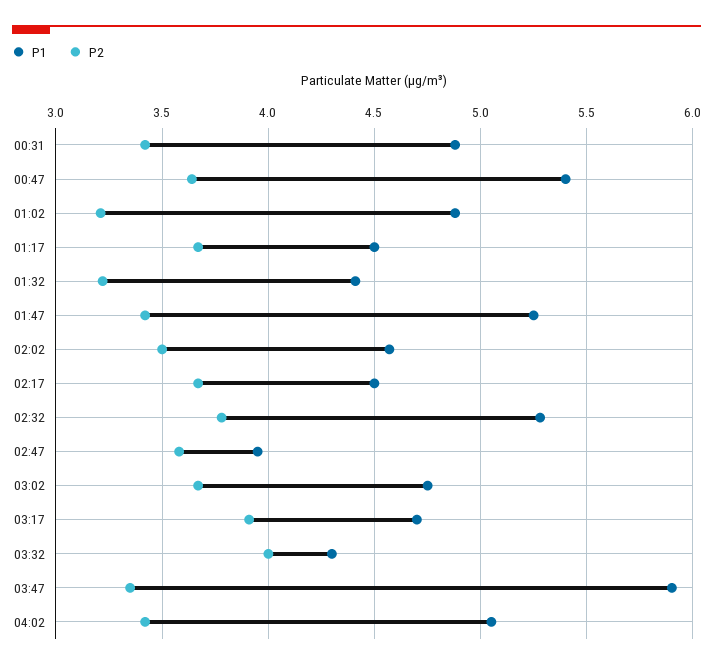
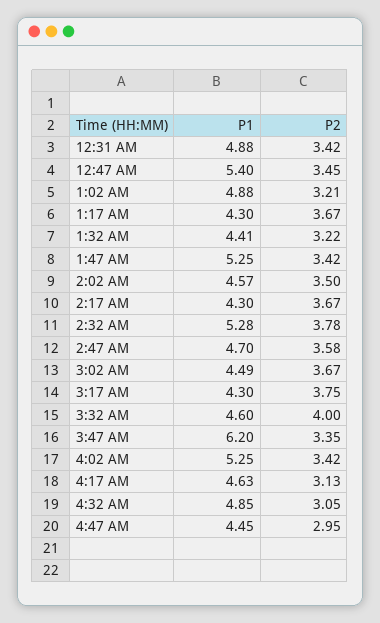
P2, 00:47: 3.65 -> 3.45
P1, 01:17: 4.5 -> 4.3
P1, 02:17: 4.5 -> 4.3
P1, 02:47: 3.95 -> 4.7
P1, 03:02: 4.75 -> 4.49
P1, 03:17: 4.7 -> 4.3
P2, 03:17: 3.9 -> 3.75
P1, 03:32: 4.3 -> 4.6
P1, 03:47: 5.9 -> 6.2
P1, 04:02: 5.05 -> 5.25
P1, 4:17 AM: none -> 4.63
P2, 4:17 AM: none -> 3.13
P1, 4:32 AM: none -> 4.85
P2, 4:32 AM: none -> 3.05
P1, 4:47 AM: none -> 4.45
P2, 4:47 AM: none -> 2.95

